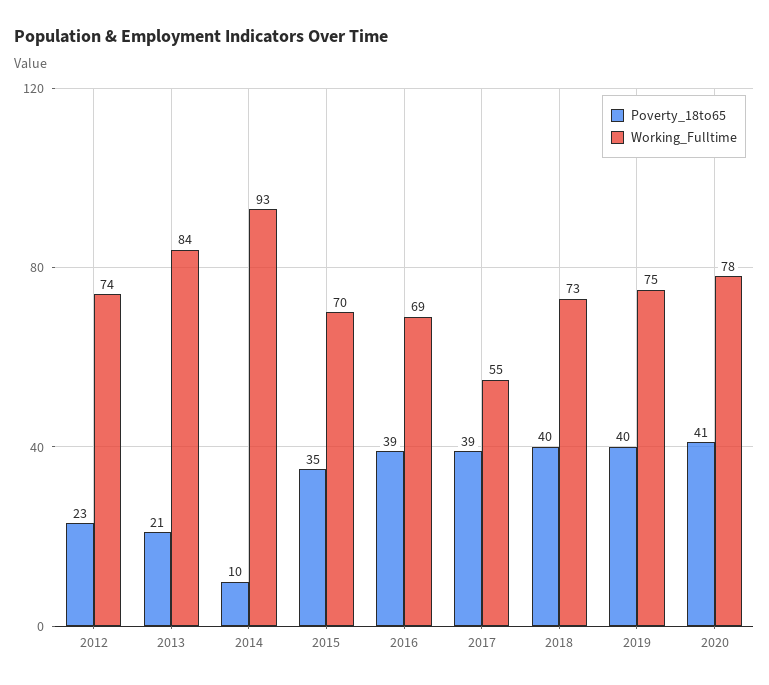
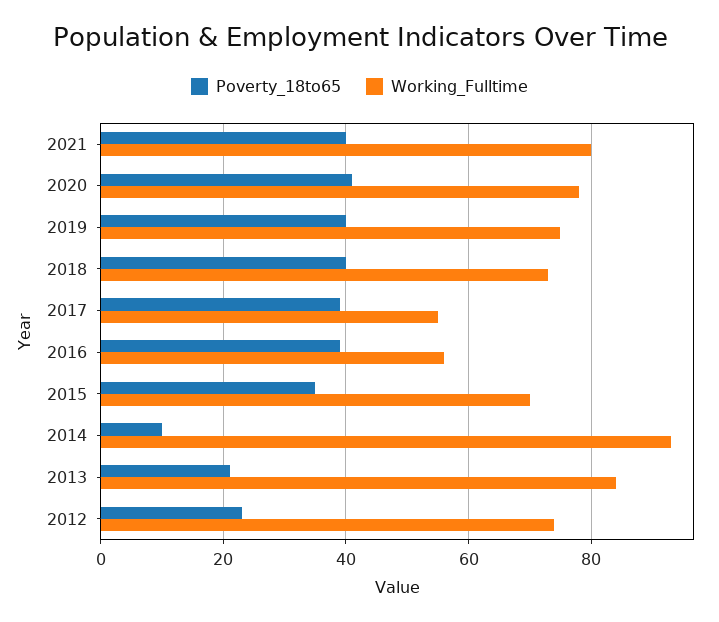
Working_Fulltime, 2016: 69 -> 55
Poverty_18to65, 2021: none -> 40
Working_Fulltime, 2021: none -> 80

